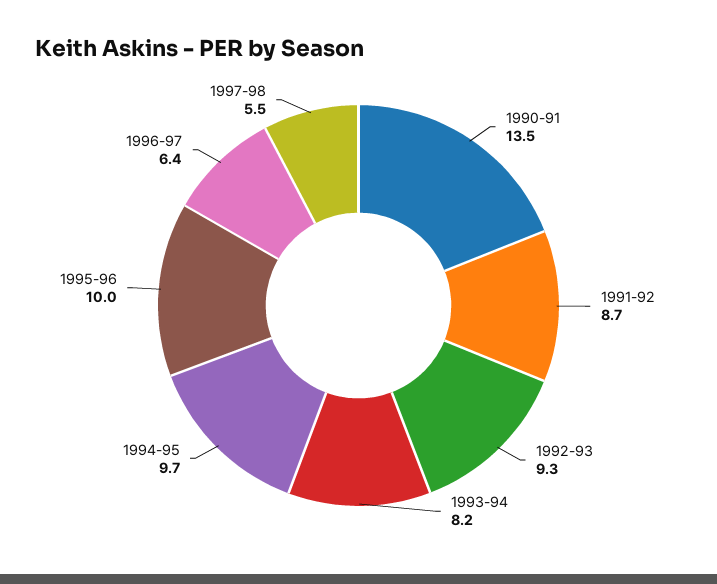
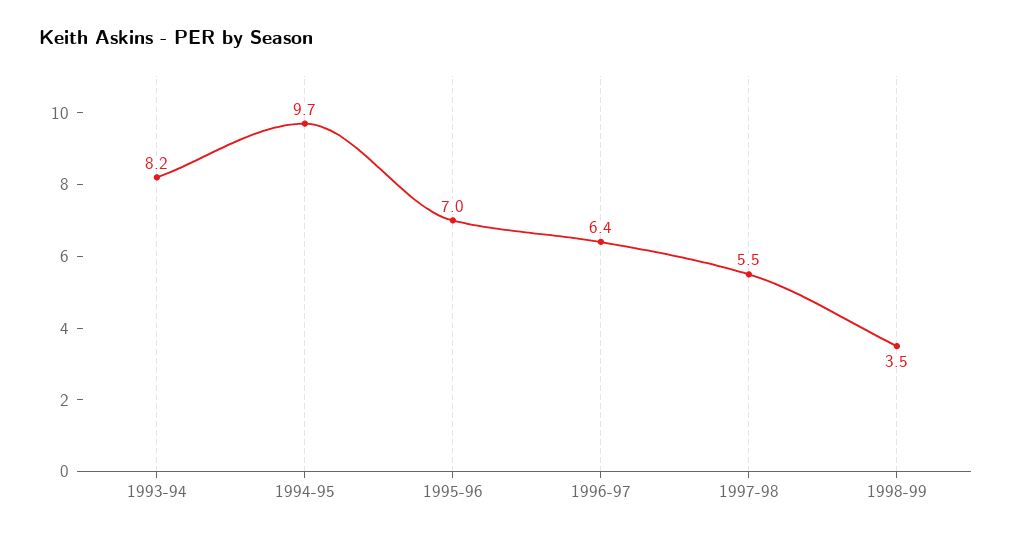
1990-91: 13.5 -> none
1991-92: 8.7 -> none
1992-93: 9.3 -> none
1995-96: 10 -> 7
1998-99: none -> 3.5

